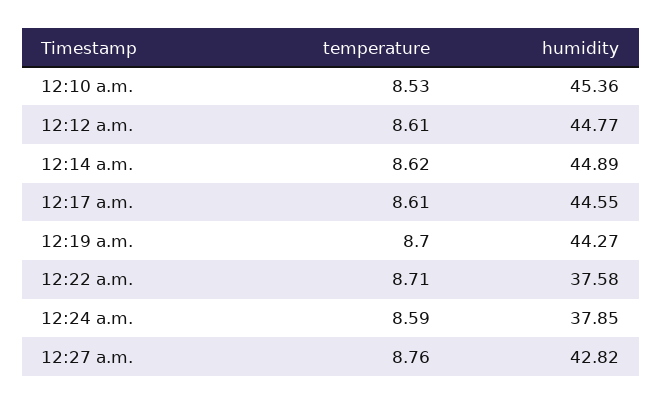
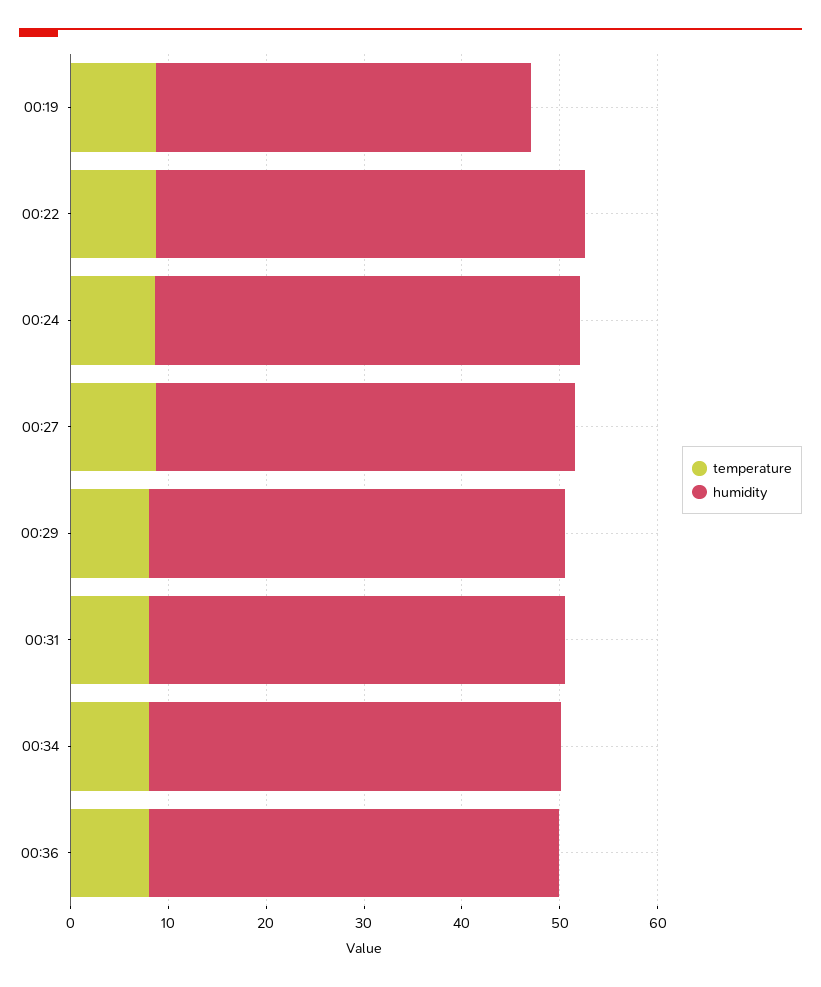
temperature, 12:10 a.m.: 8.53 -> none
humidity, 12:10 a.m.: 45.36 -> none
temperature, 12:12 a.m.: 8.61 -> none
humidity, 12:12 a.m.: 44.77 -> none
temperature, 12:14 a.m.: 8.62 -> none
humidity, 12:14 a.m.: 44.89 -> none
temperature, 12:17 a.m.: 8.61 -> none
humidity, 12:17 a.m.: 44.55 -> none
humidity, 12:19 a.m.: 44.27 -> 38
humidity, 12:22 a.m.: 37.58 -> 44
humidity, 12:24 a.m.: 37.85 -> 44
temperature, 00:29: none -> 8
humidity, 00:29: none -> 42
temperature, 00:31: none -> 8
humidity, 00:31: none -> 42
temperature, 00:34: none -> 8
humidity, 00:34: none -> 42
temperature, 00:36: none -> 8
humidity, 00:36: none -> 42

